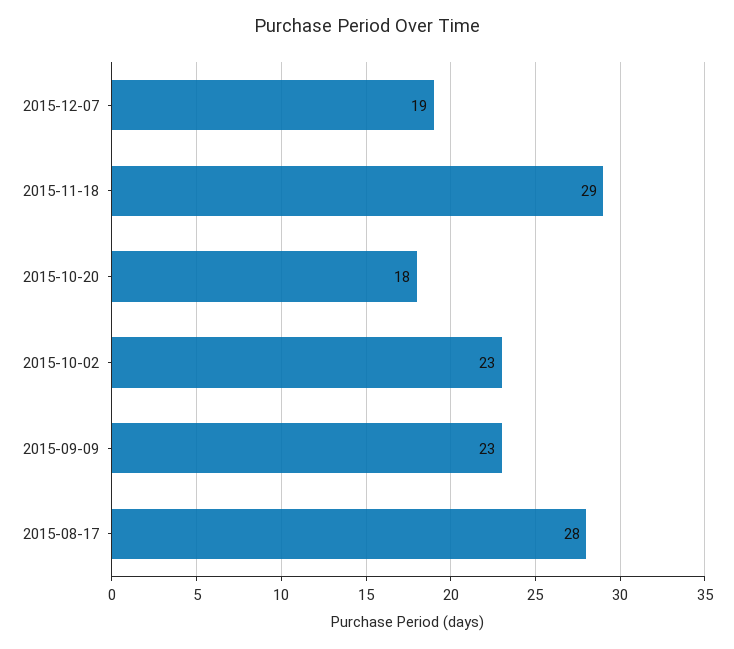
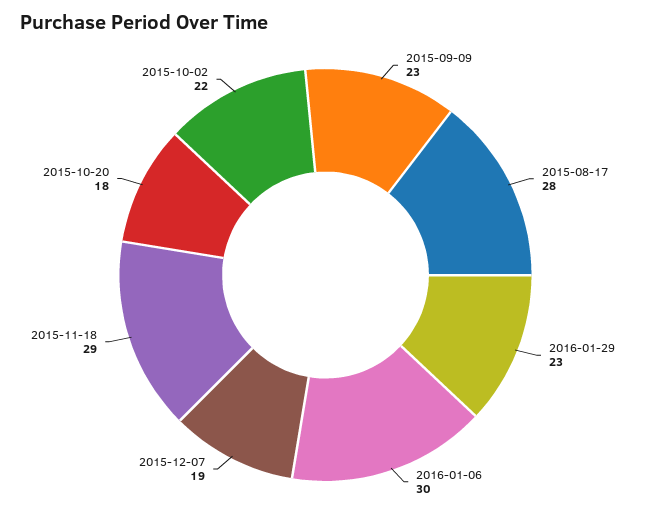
2015-10-02: 23 -> 22
2016-01-29: none -> 23
2016-01-06: none -> 30

